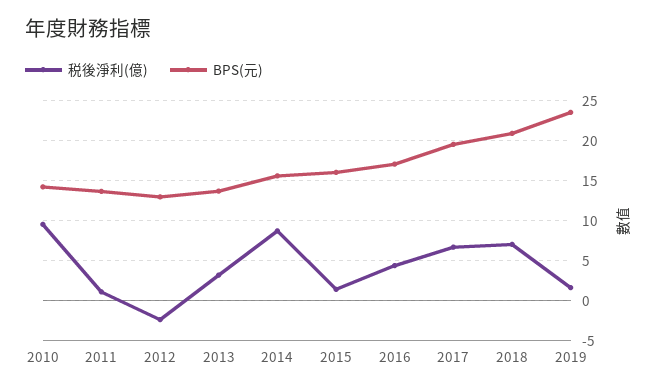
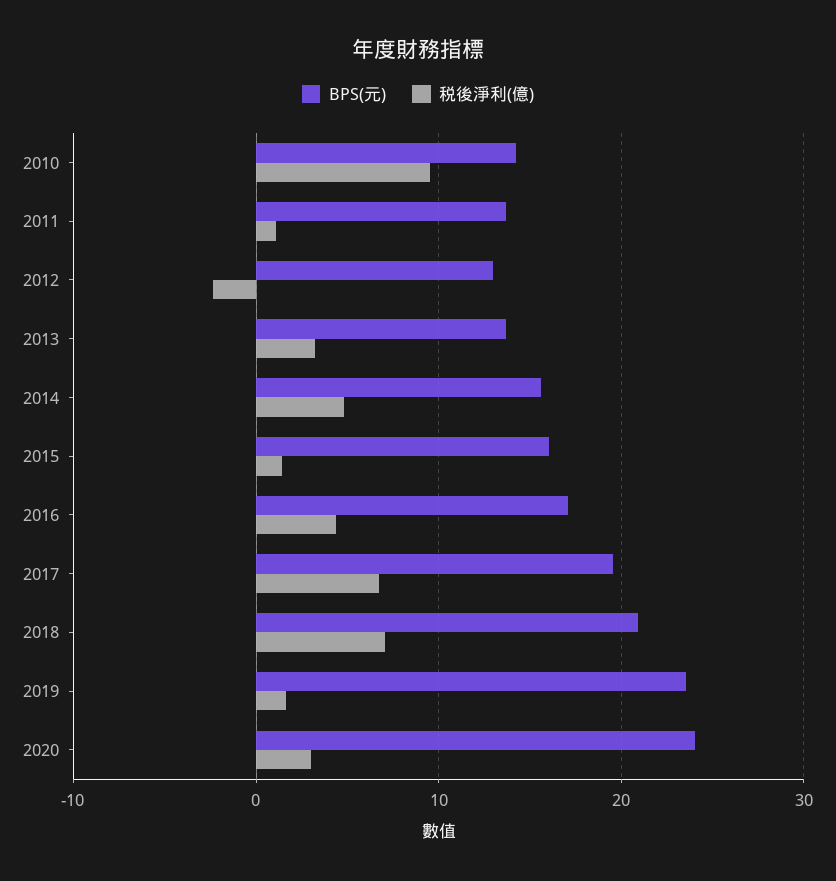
税後淨利(億), 2014: 9 -> 5
BPS(元), 2020: none -> 24
税後淨利(億), 2020: none -> 3

